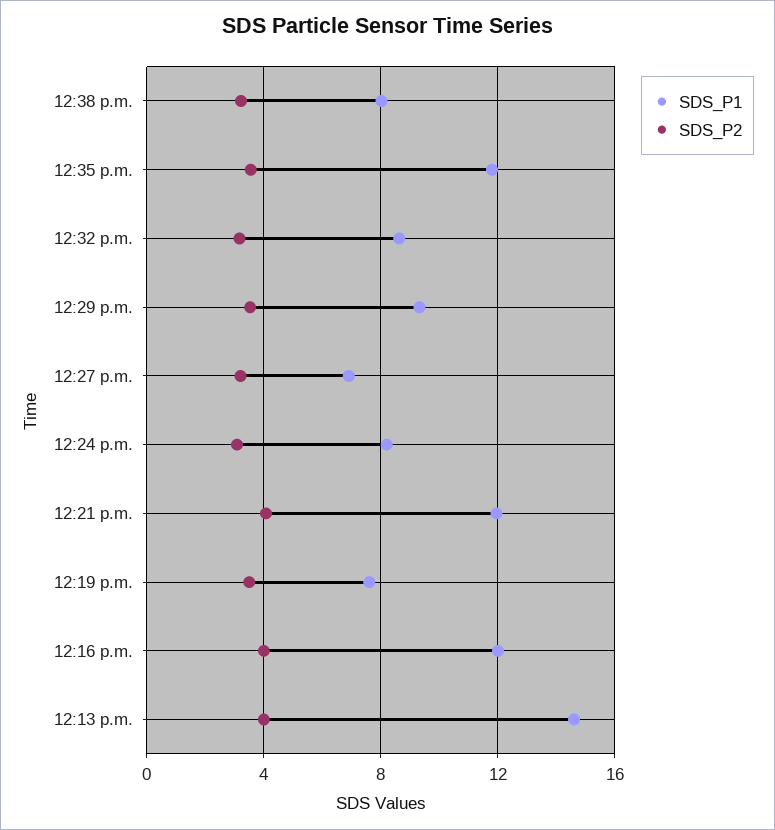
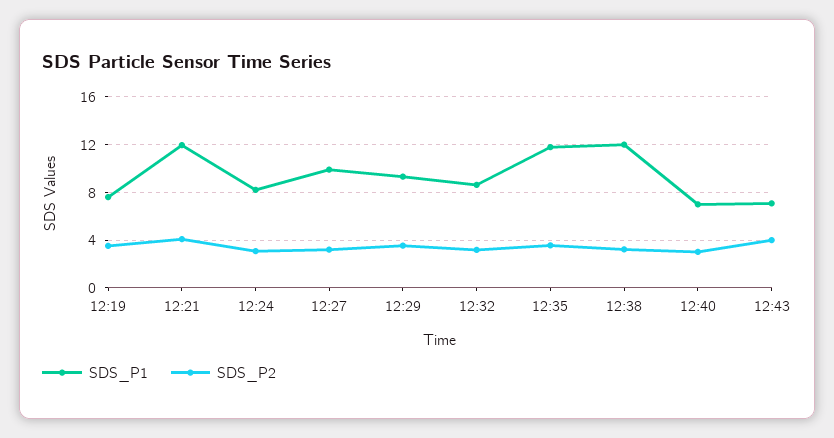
SDS_P1, 12:38 p.m.: 8 -> 12
SDS_P1, 12:27 p.m.: 7 -> 10
SDS_P1, 12:16 p.m.: 12 -> none
SDS_P2, 12:16 p.m.: 4 -> none
SDS_P1, 12:13 p.m.: 14.5 -> none
SDS_P2, 12:13 p.m.: 4 -> none
SDS_P1, 12:40: none -> 7
SDS_P2, 12:40: none -> 3
SDS_P1, 12:43: none -> 7
SDS_P2, 12:43: none -> 4

